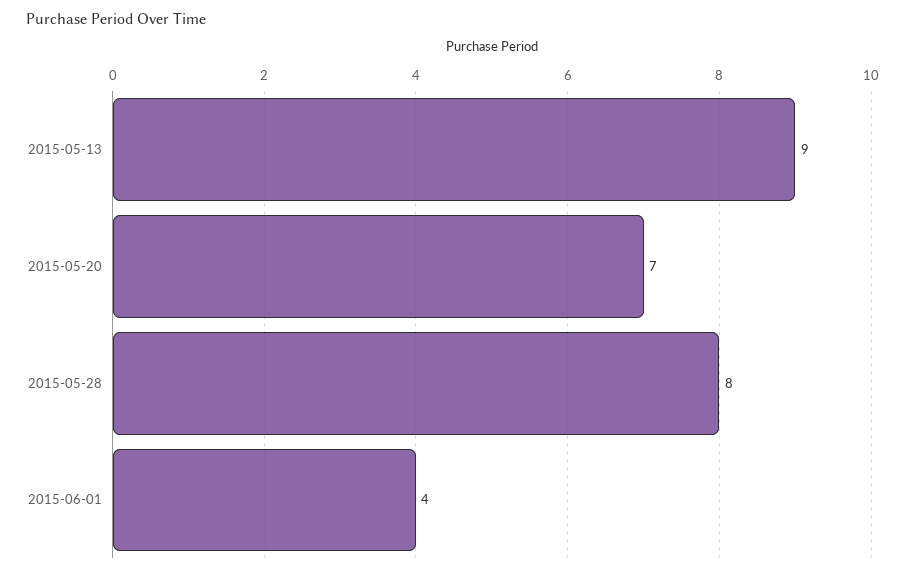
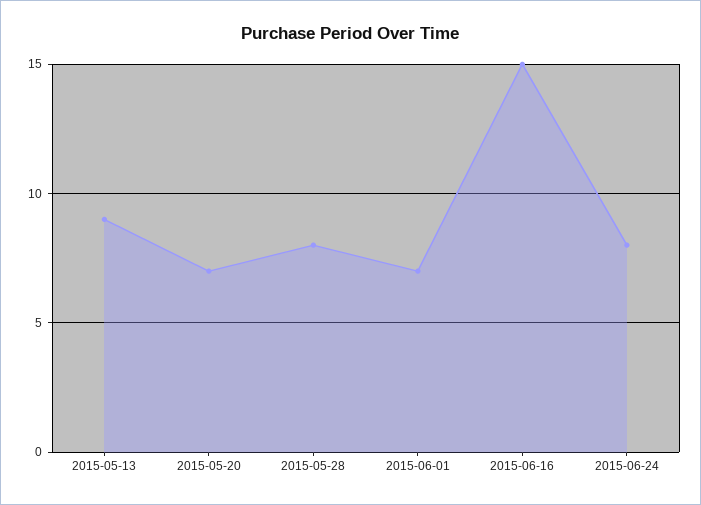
2015-06-01: 4 -> 7
2015-06-16: none -> 15
2015-06-24: none -> 8

